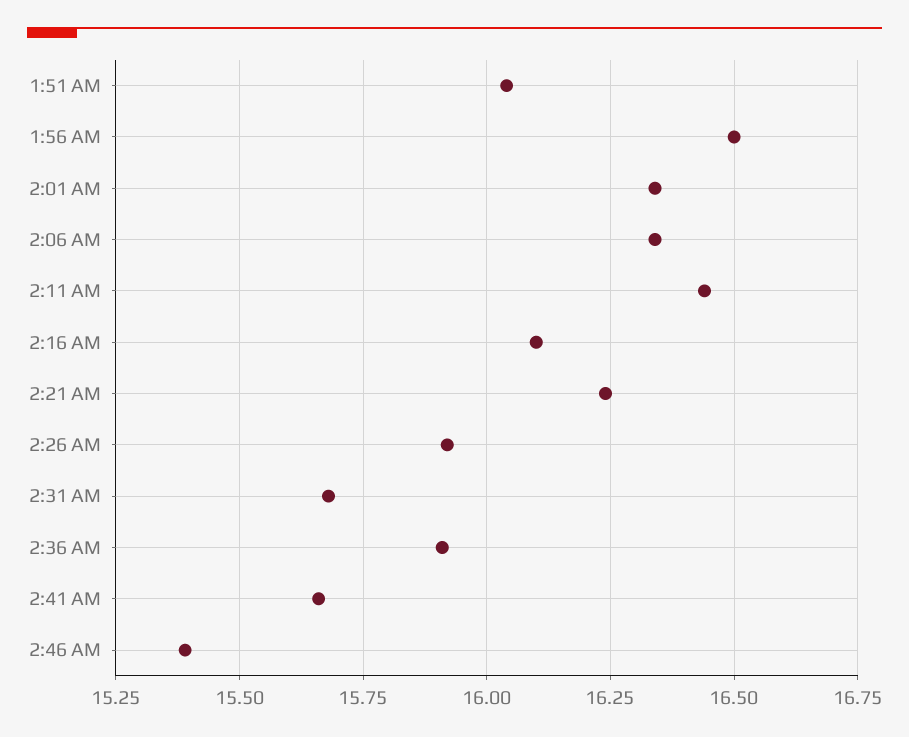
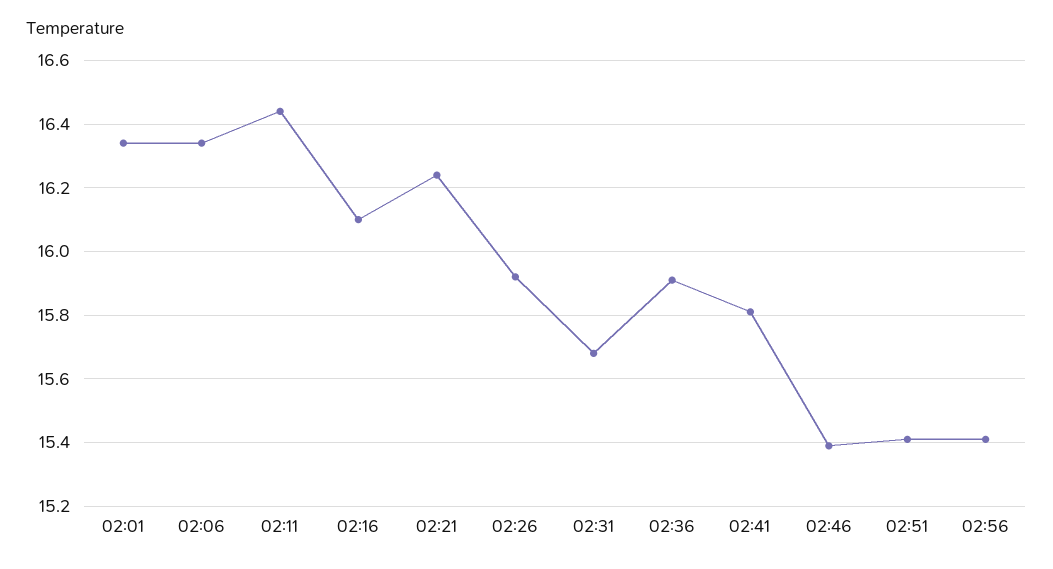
1:51 AM: 16.05 -> none
1:56 AM: 16.5 -> none
2:41 AM: 15.65 -> 15.8
02:51: none -> 15.4
02:56: none -> 15.4

